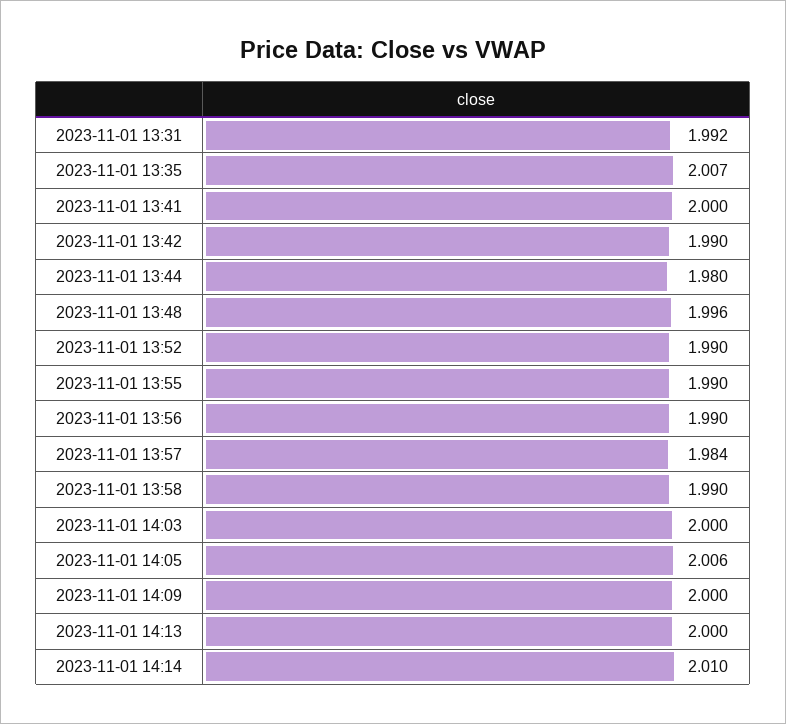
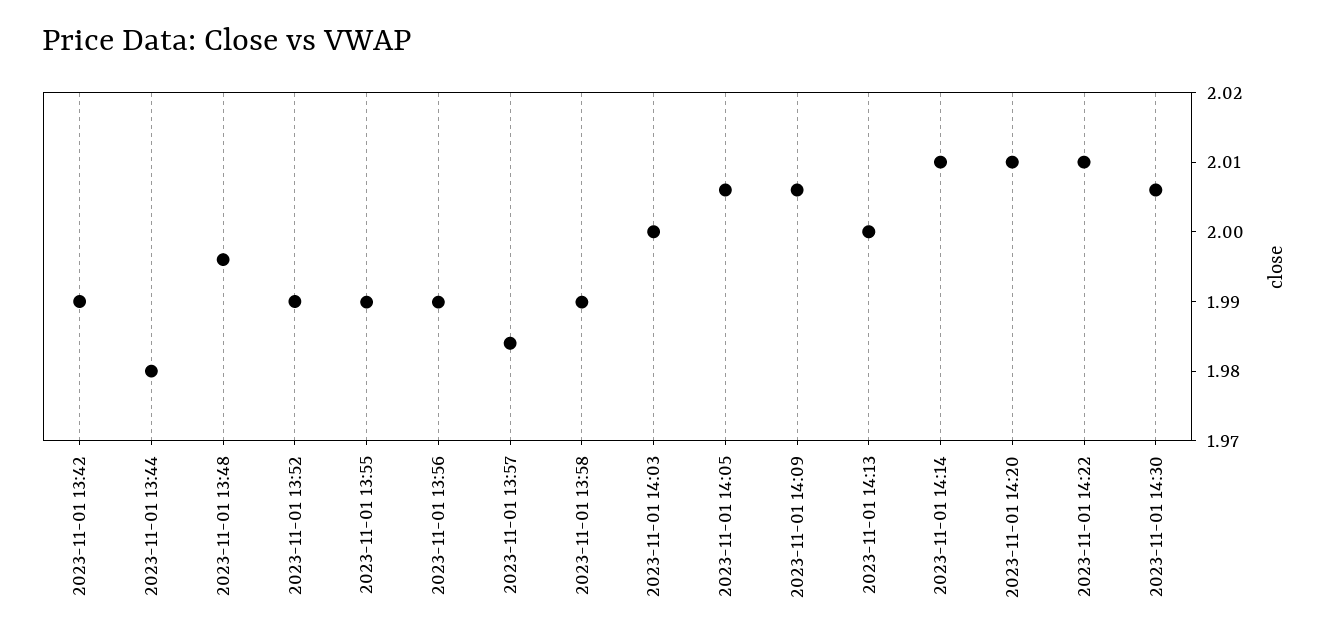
2023-11-01 13:31: 1.992 -> none
2023-11-01 13:35: 2.007 -> none
2023-11-01 13:41: 2 -> none
2023-11-01 14:09: 2 -> 2.006
2023-11-01 14:20: none -> 2.01
2023-11-01 14:22: none -> 2.01
2023-11-01 14:30: none -> 2.006

